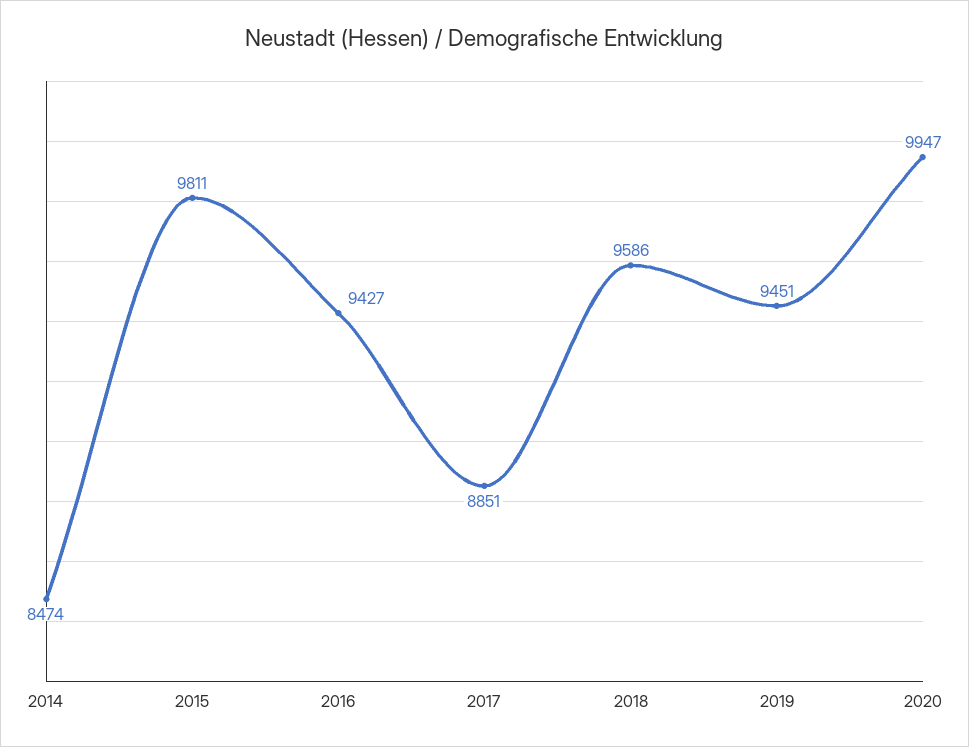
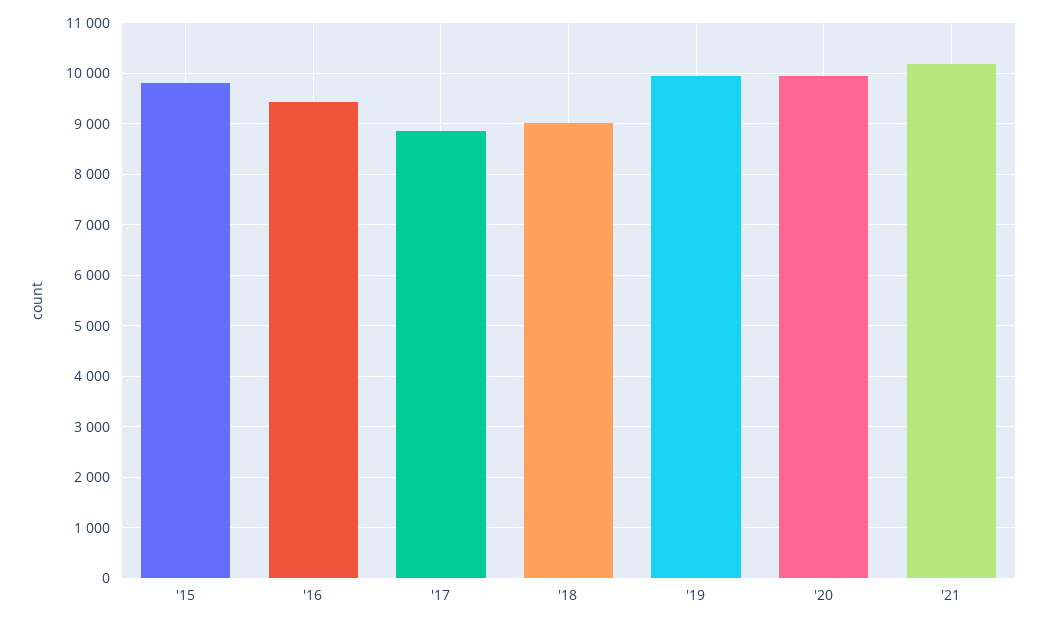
2014: 8474 -> none
2018: 9586 -> 9000
2019: 9451 -> 10000
'21: none -> 10200

